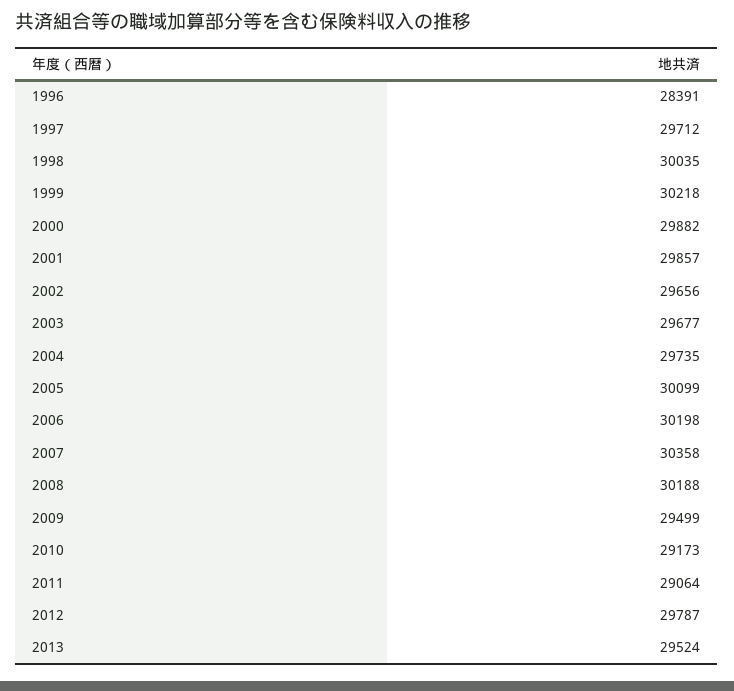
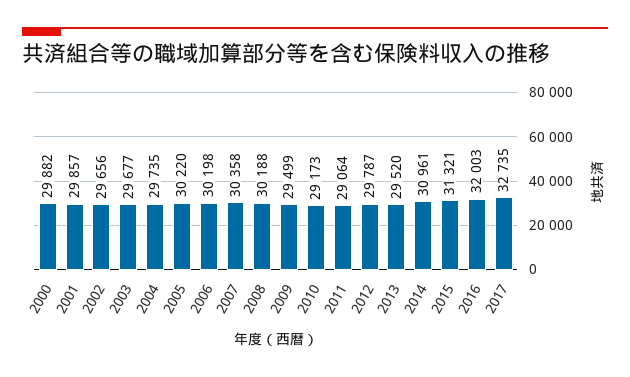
1996: 28391 -> none
1997: 29712 -> none
1998: 30035 -> none
1999: 30218 -> none
2005: 30099 -> 30220
2013: 29524 -> 29520
2014: none -> 30961
2015: none -> 31321
2016: none -> 32003
2017: none -> 32735

